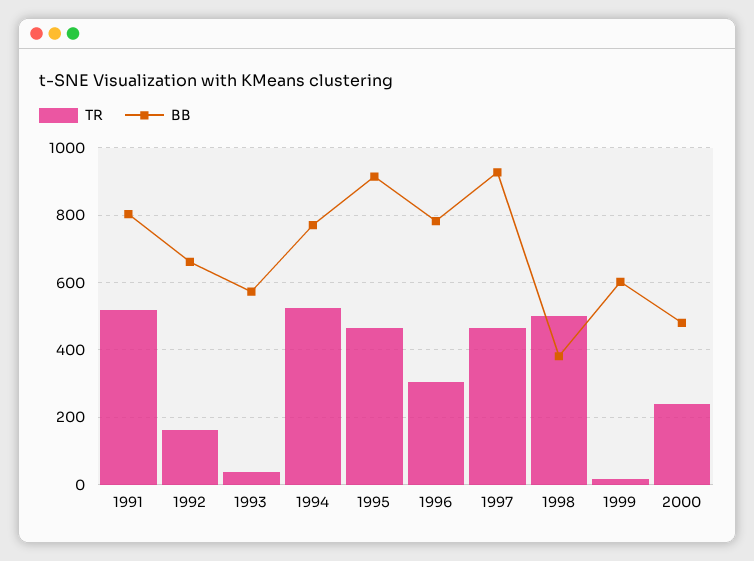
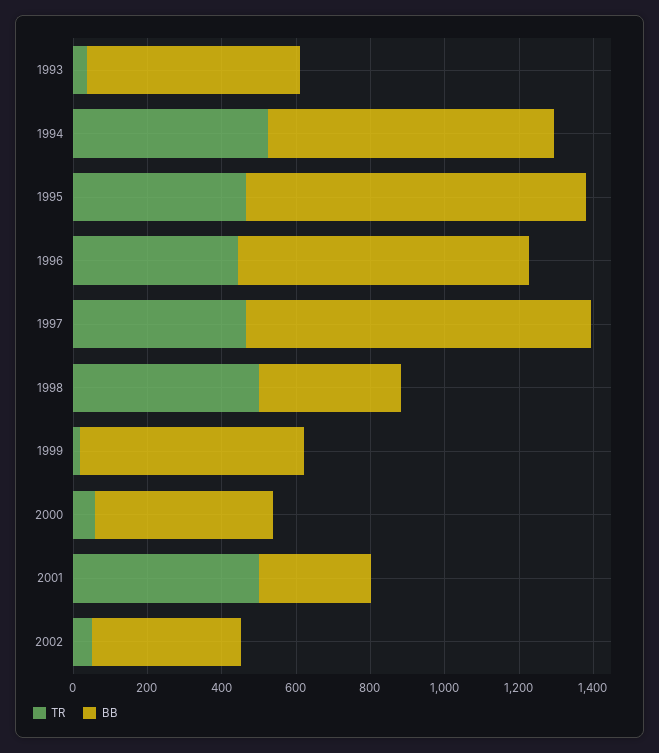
TR, 1991: 520 -> none
BB, 1991: 800 -> none
TR, 1992: 160 -> none
BB, 1992: 660 -> none
TR, 1996: 300 -> 450
TR, 2000: 240 -> 50
TR, 2001: none -> 500
BB, 2001: none -> 300
TR, 2002: none -> 50
BB, 2002: none -> 400

